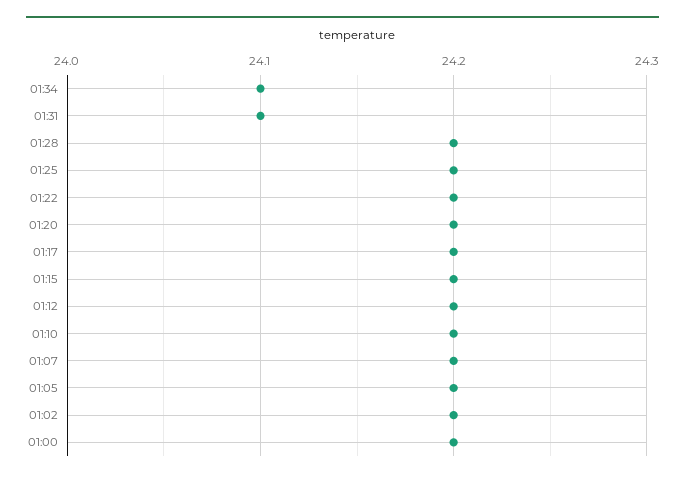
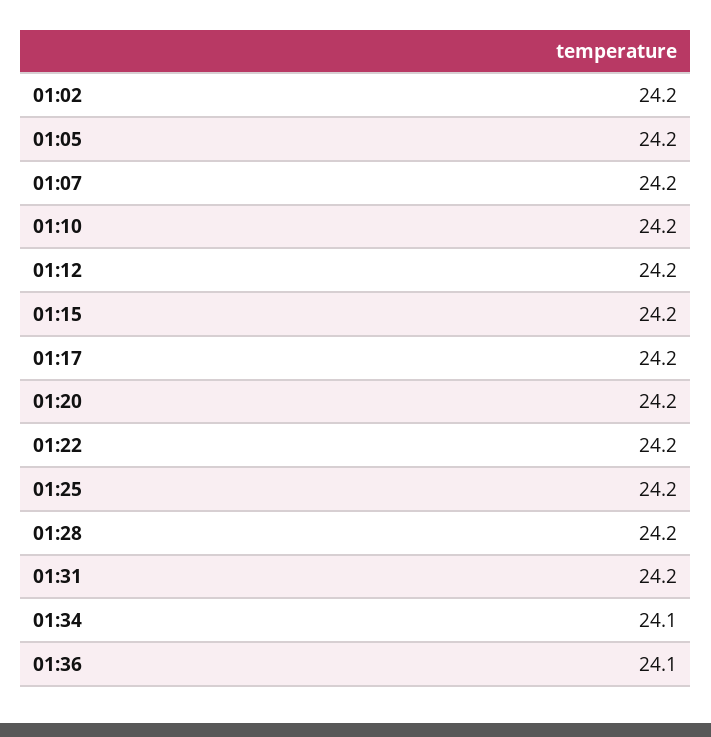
01:31: 24.1 -> 24.2
01:00: 24.2 -> none
01:36: none -> 24.1

